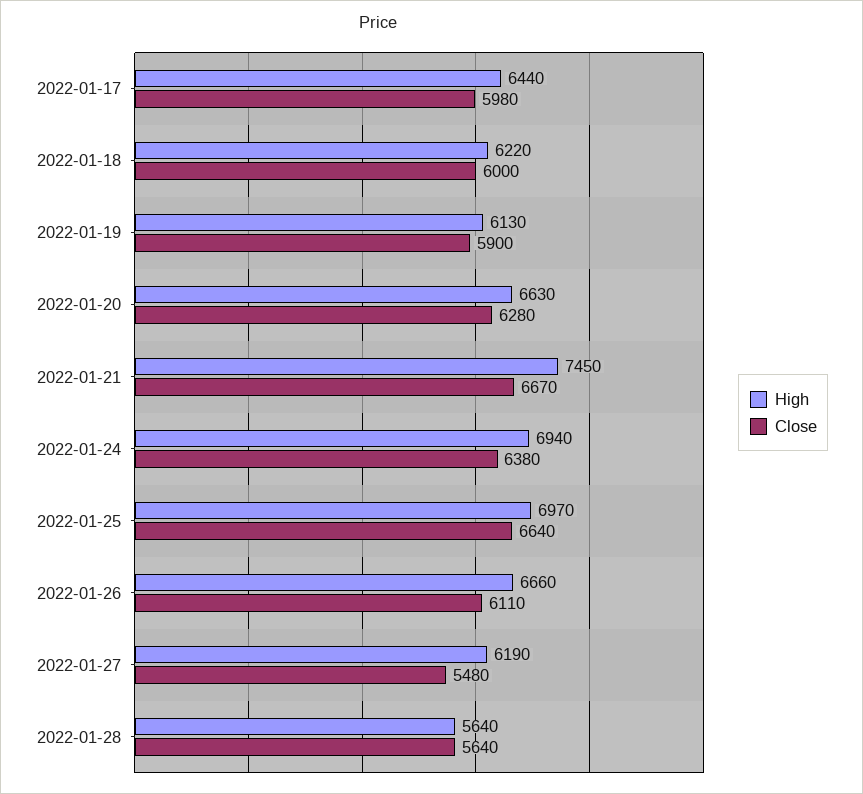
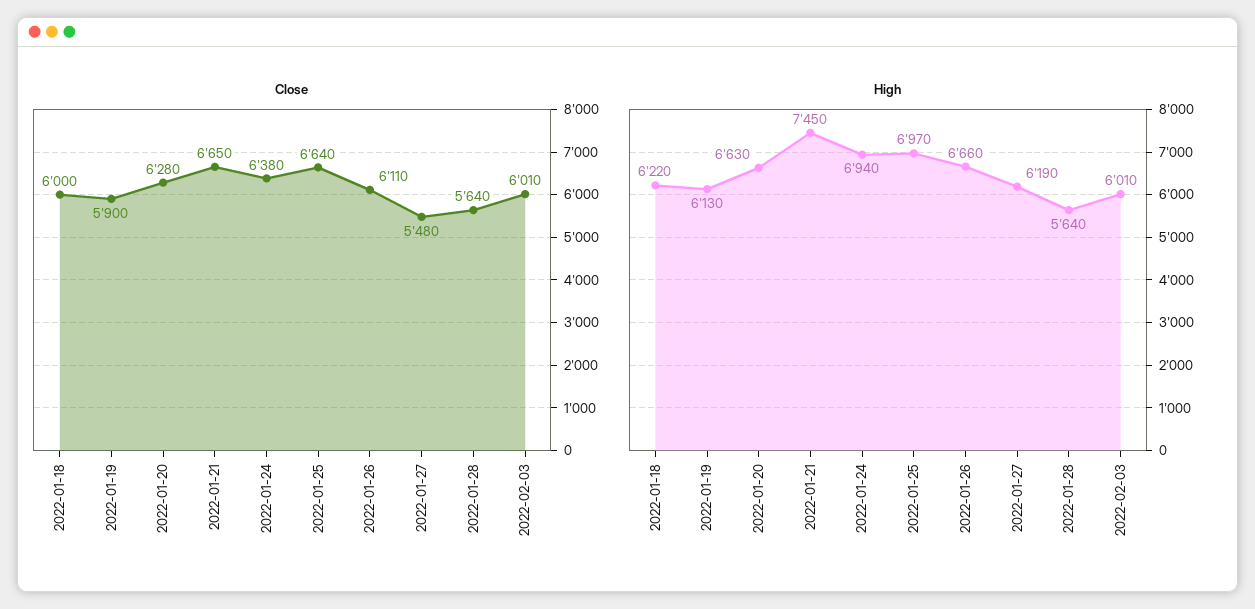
High, 2022-01-17: 6440 -> none
Close, 2022-01-17: 5980 -> none
Close, 2022-01-21: 6670 -> 6650
Close, 2022-02-03: none -> 6010
High, 2022-02-03: none -> 6010

